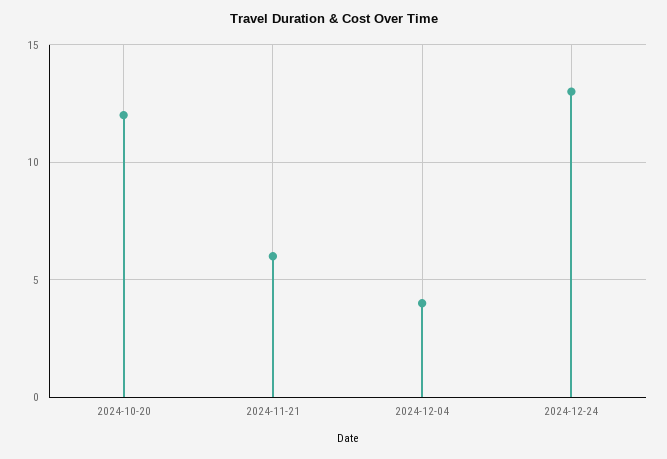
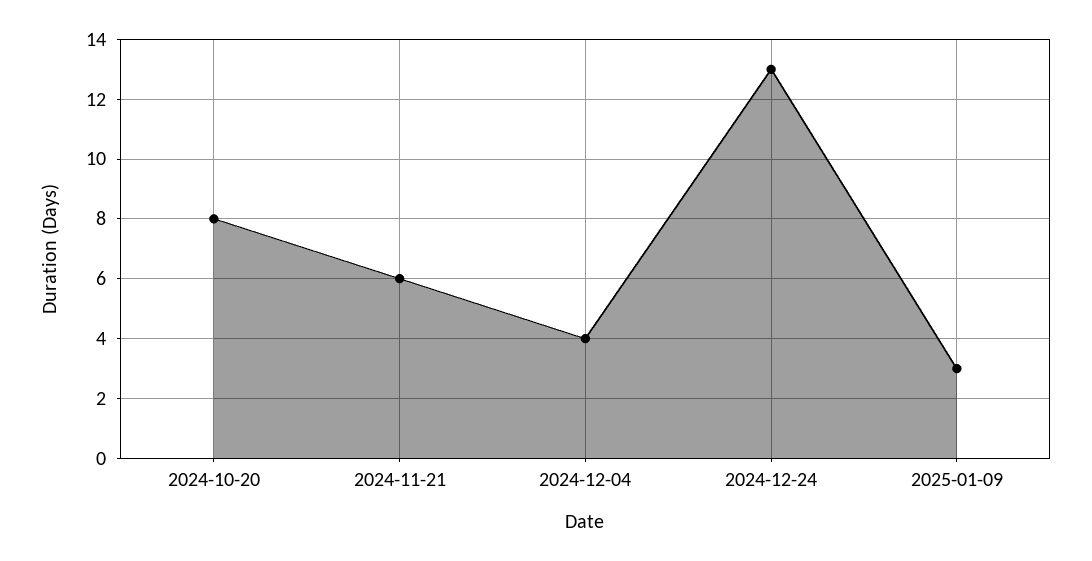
2024-10-20: 12 -> 8
2025-01-09: none -> 3

